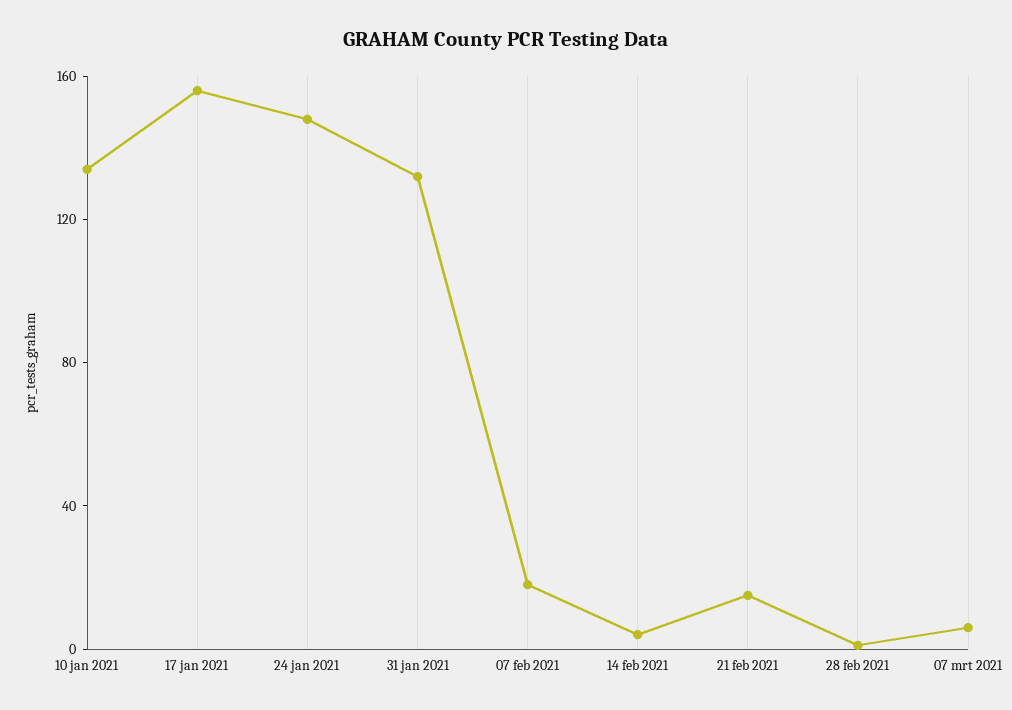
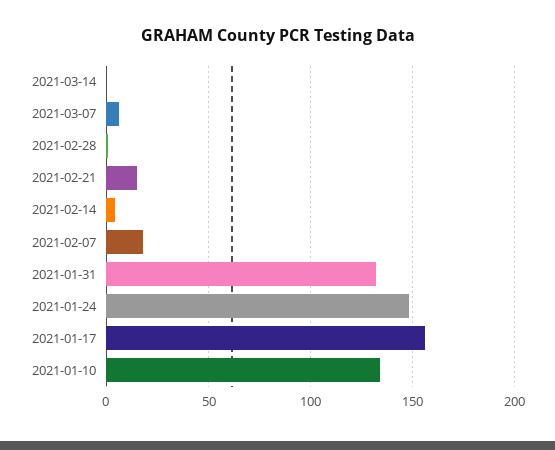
2021-03-14: none -> 0

